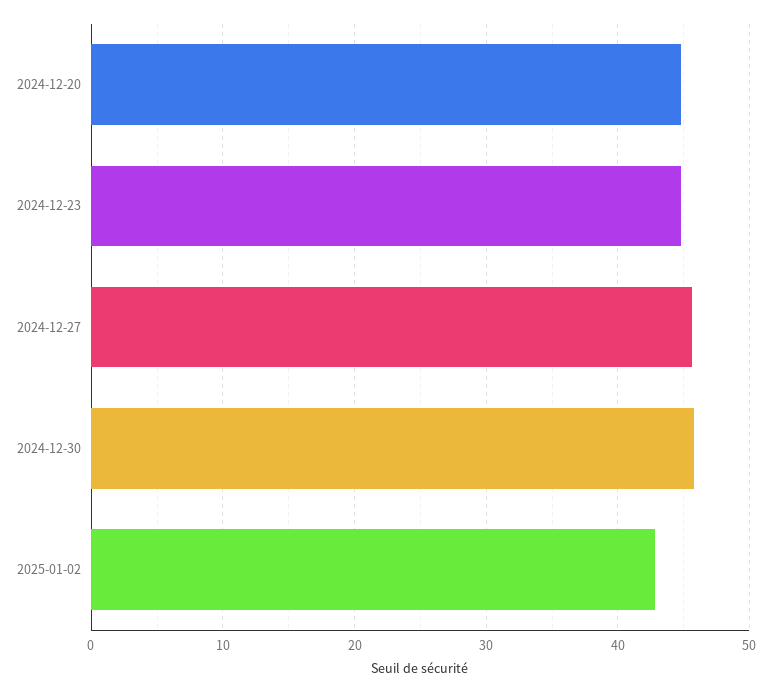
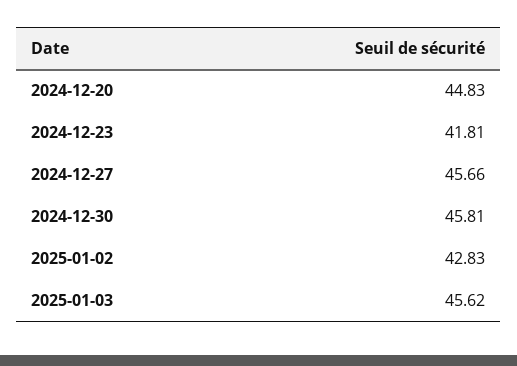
2024-12-23: 45 -> 41.81
2025-01-03: none -> 45.62

